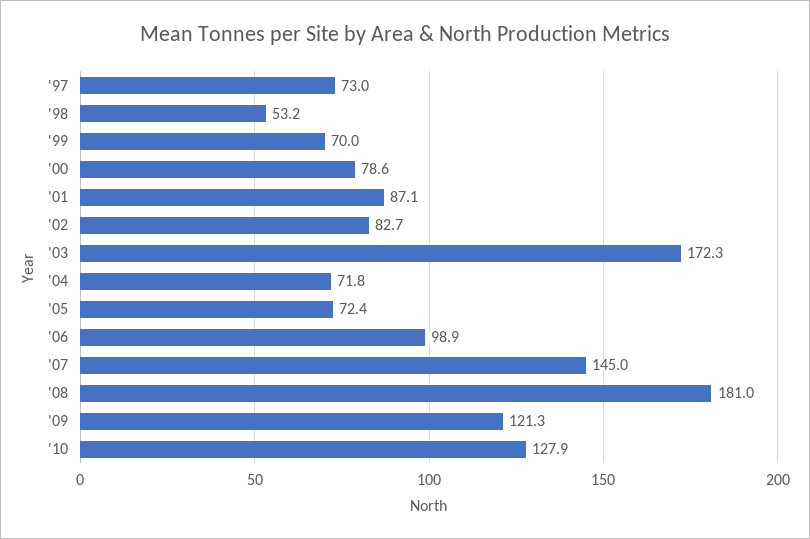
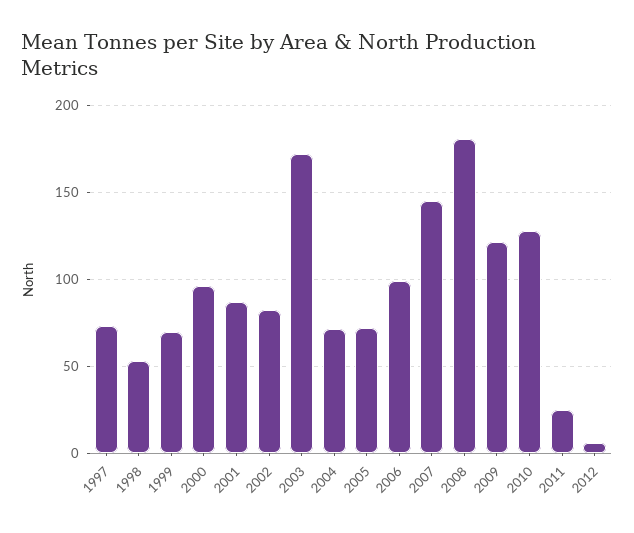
'00: 78.6 -> 95
2011: none -> 25
2012: none -> 5

